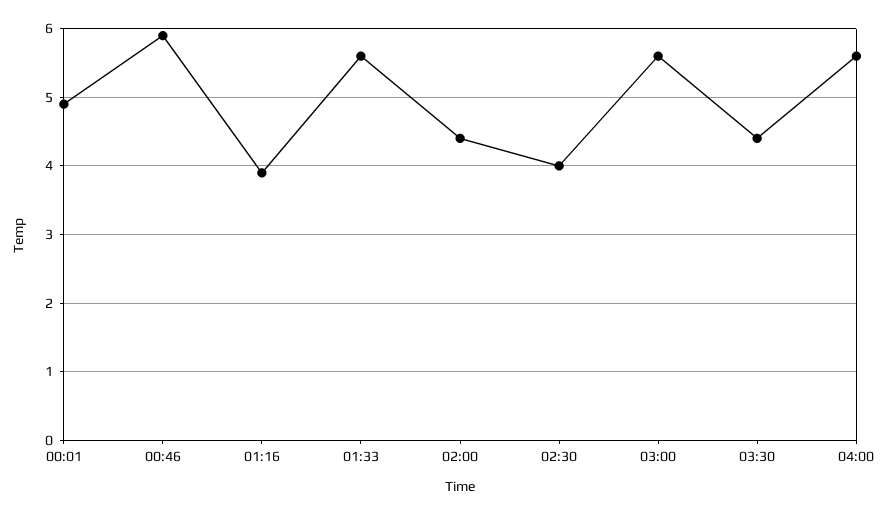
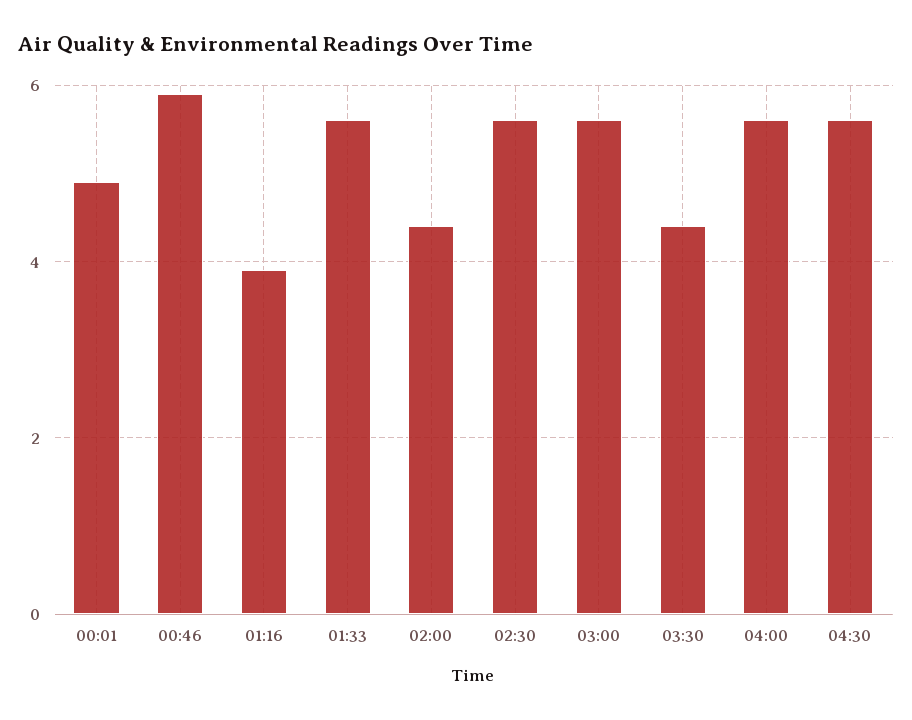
02:30: 4 -> 5.5
04:30: none -> 5.5

